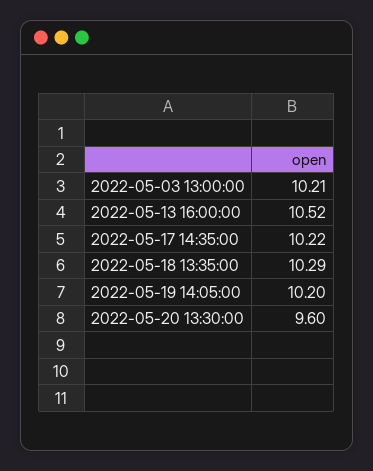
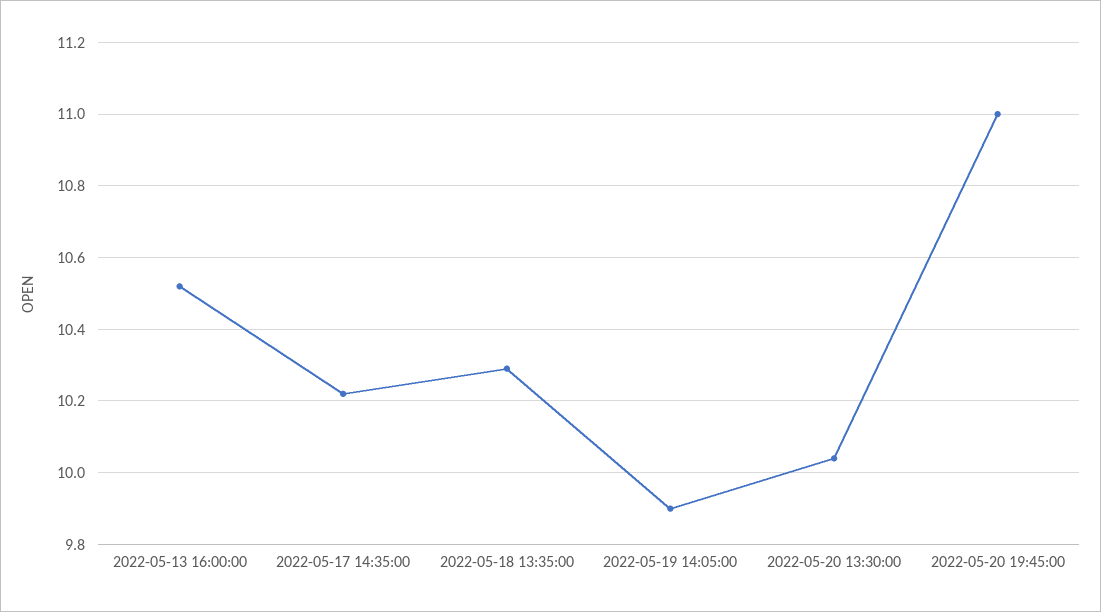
2022-05-03 13:00:00: 10.21 -> none
2022-05-19 14:05:00: 10.2 -> 9.9
2022-05-20 13:30:00: 9.6 -> 10.05
2022-05-20 19:45:00: none -> 11

